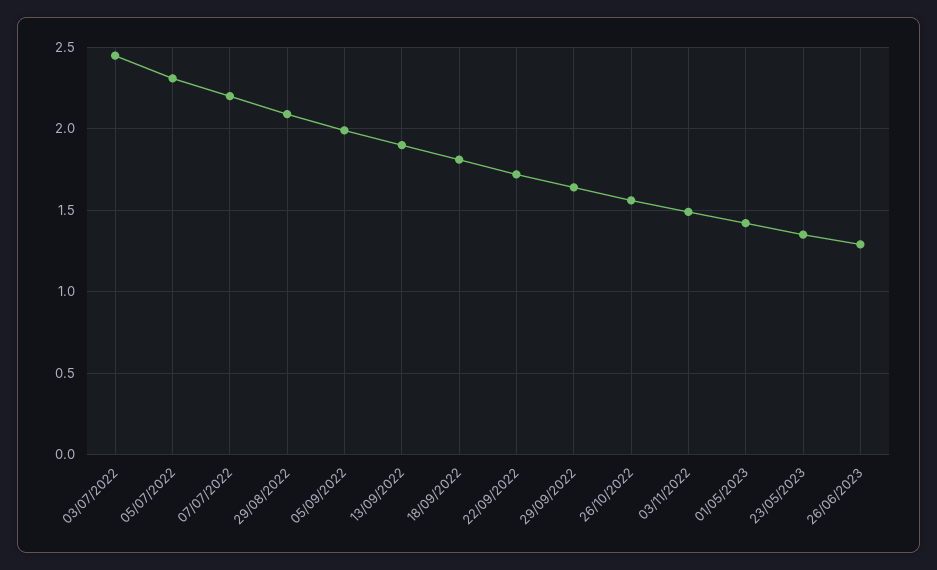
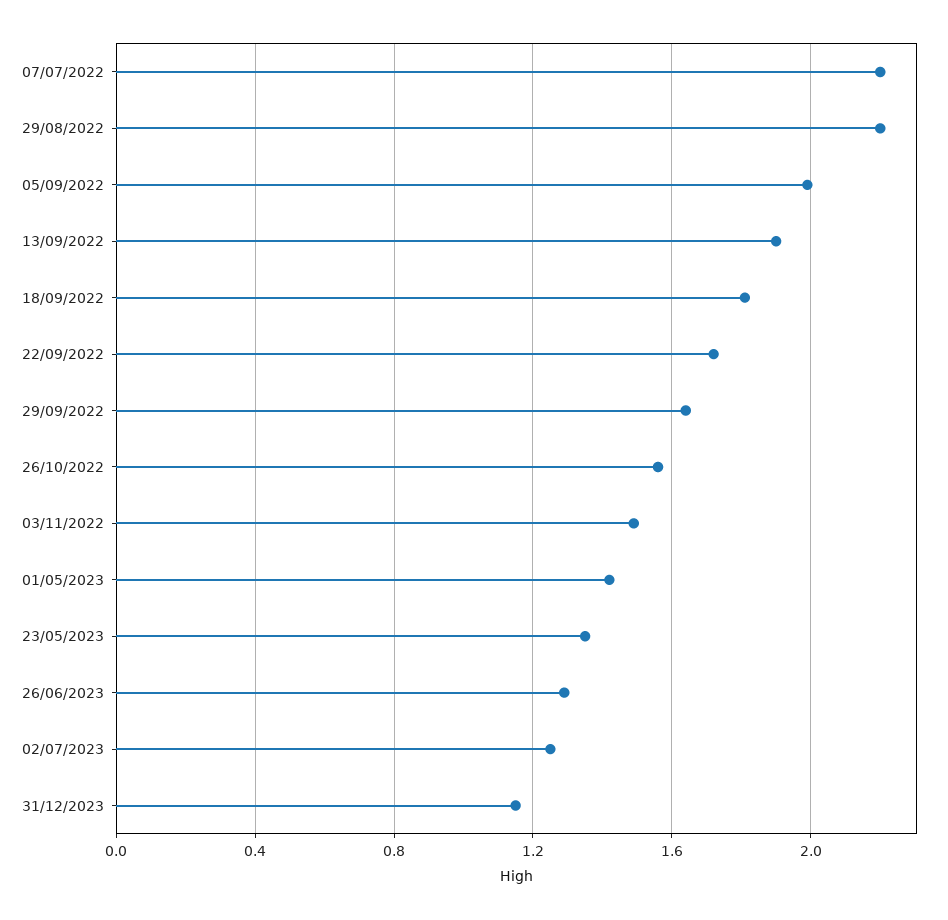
03/07/2022: 2.45 -> none
05/07/2022: 2.3 -> none
29/08/2022: 2.1 -> 2.2
02/07/2023: none -> 1.25
31/12/2023: none -> 1.15

